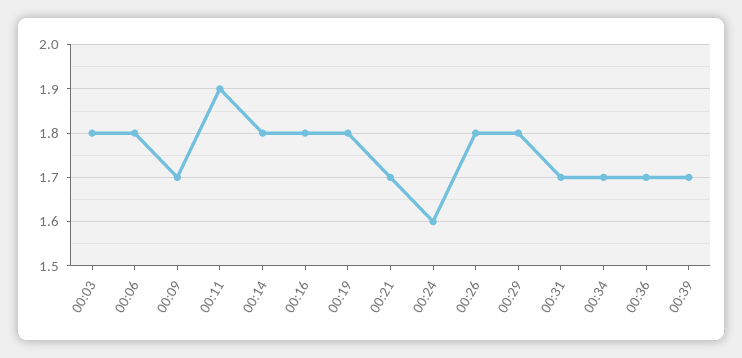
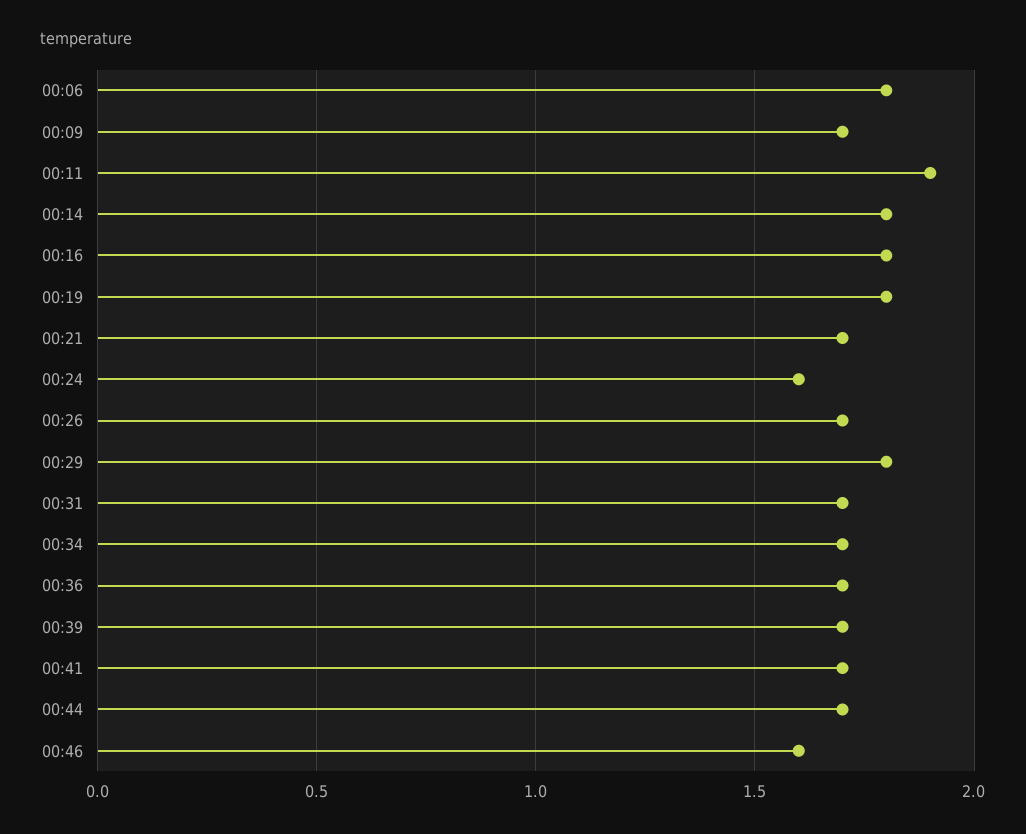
00:03: 1.8 -> none
00:26: 1.8 -> 1.7
00:41: none -> 1.7
00:44: none -> 1.7
00:46: none -> 1.6

